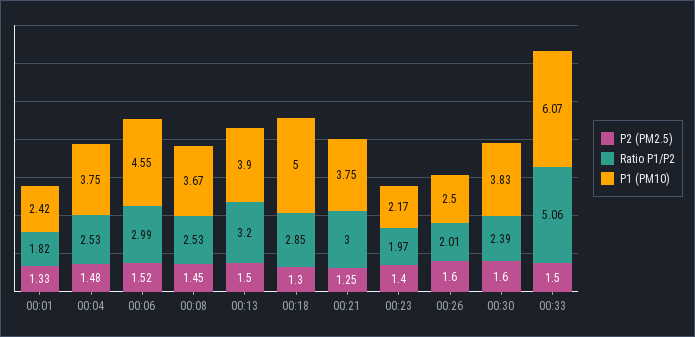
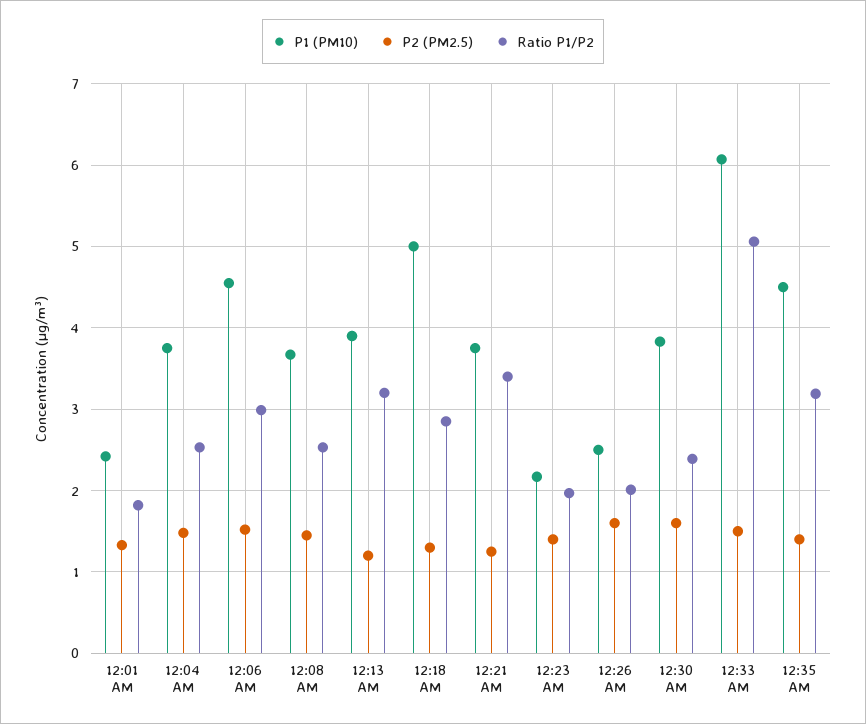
P2 (PM2.5), 00:13: 1.5 -> 1.2
Ratio P1/P2, 00:21: 3 -> 3.4
P1 (PM10), 12:35 AM: none -> 4.5
P2 (PM2.5), 12:35 AM: none -> 1.4
Ratio P1/P2, 12:35 AM: none -> 3.2

